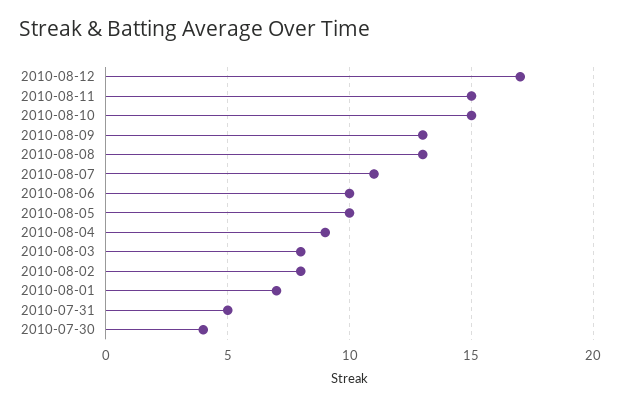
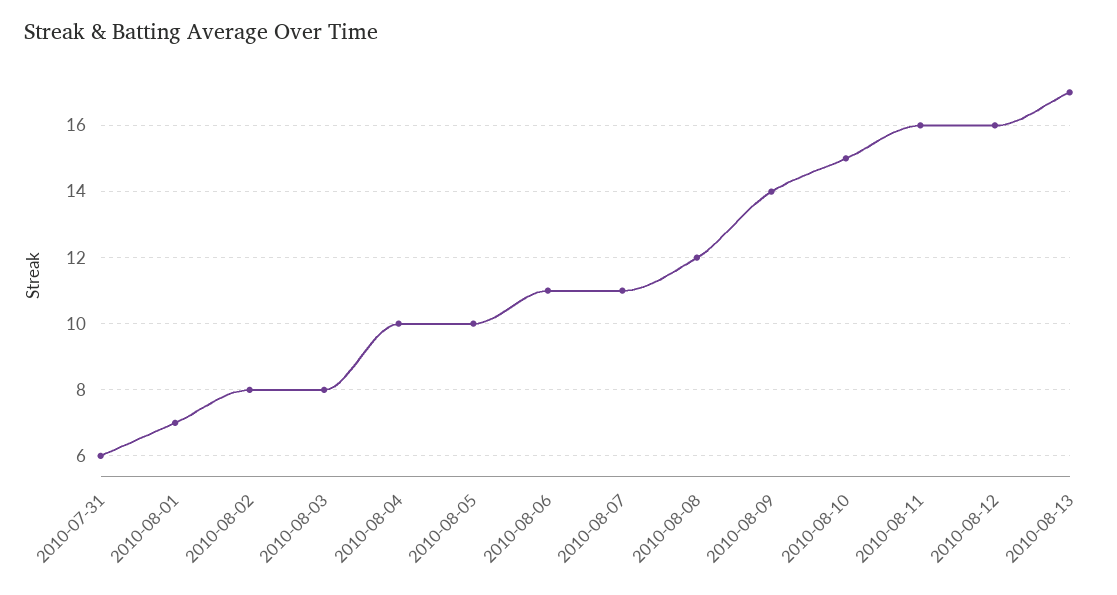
2010-08-12: 17 -> 16
2010-08-11: 15 -> 16
2010-08-09: 13 -> 14
2010-08-08: 13 -> 12
2010-08-06: 10 -> 11
2010-08-04: 9 -> 10
2010-07-31: 5 -> 6
2010-07-30: 4 -> none
2010-08-13: none -> 17

